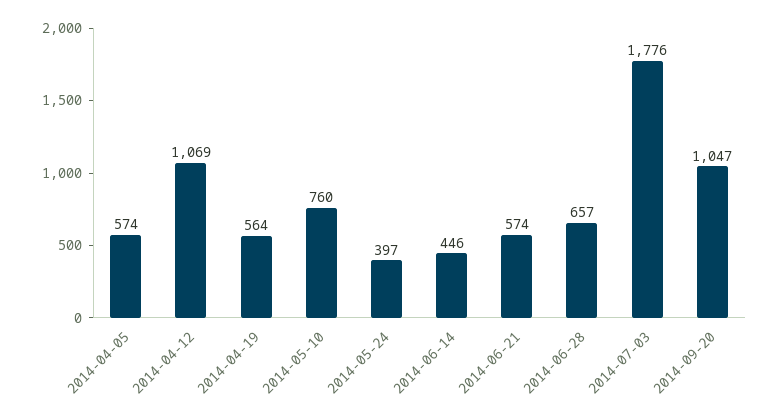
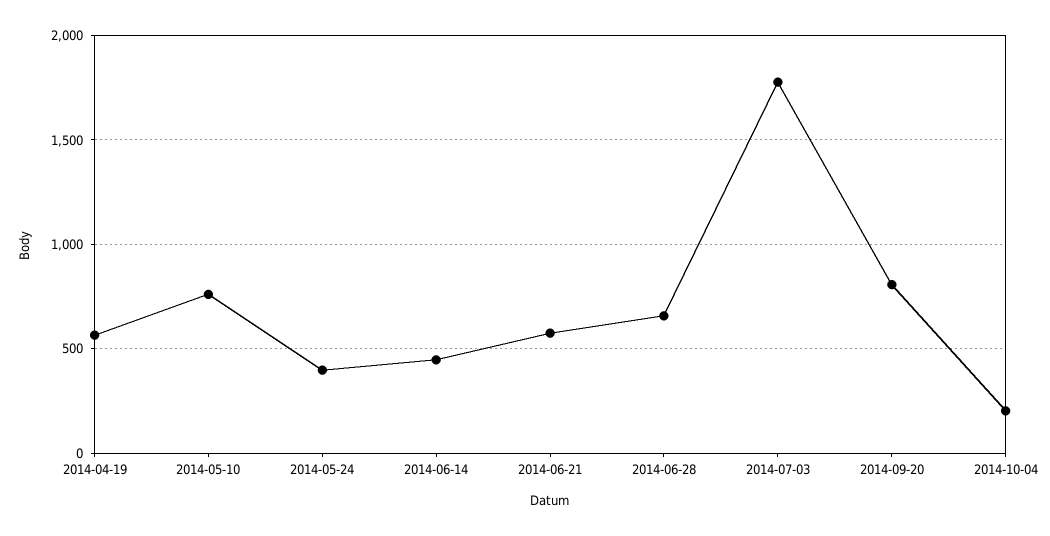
2014-04-05: 574 -> none
2014-04-12: 1069 -> none
2014-09-20: 1047 -> 800
2014-10-04: none -> 200

